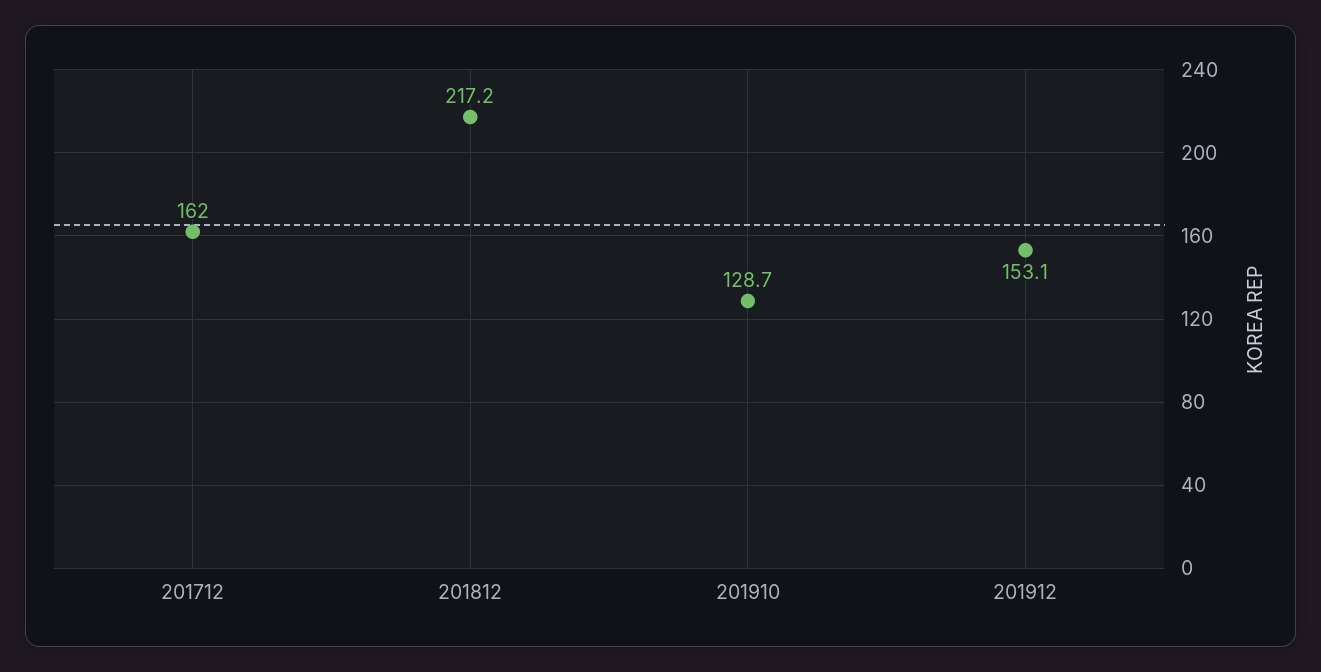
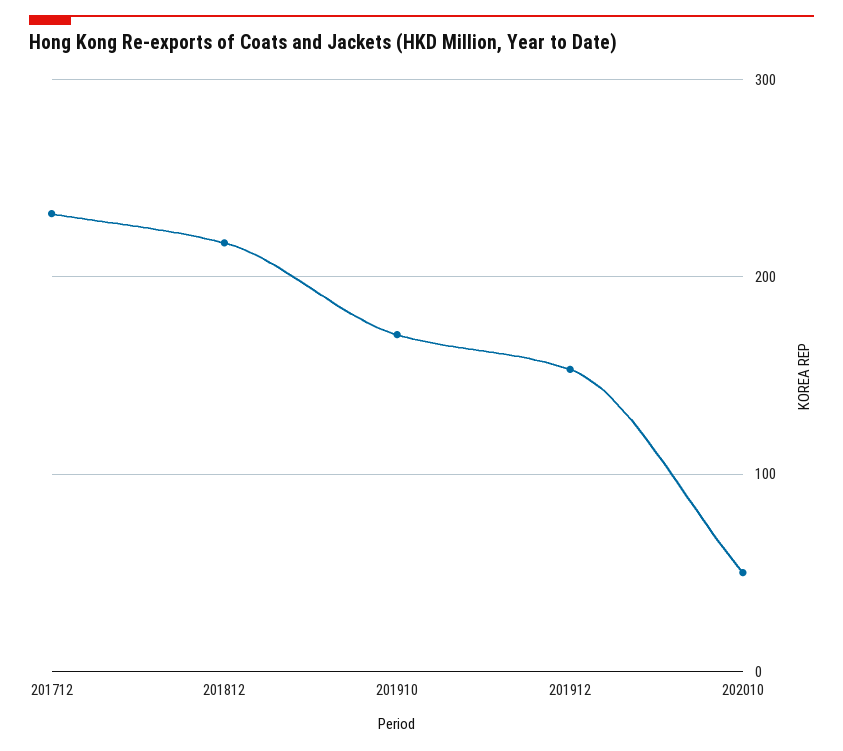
201712: 162 -> 230
201910: 128.7 -> 170
202010: none -> 50

